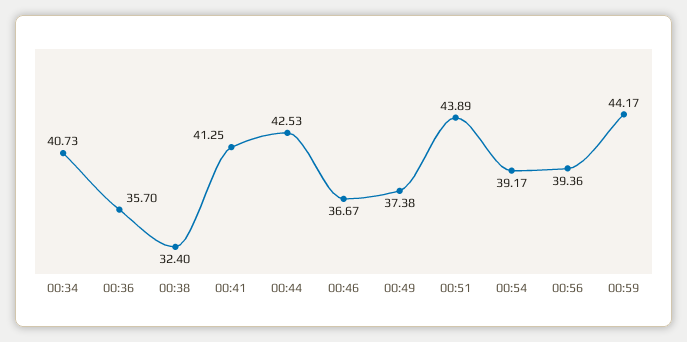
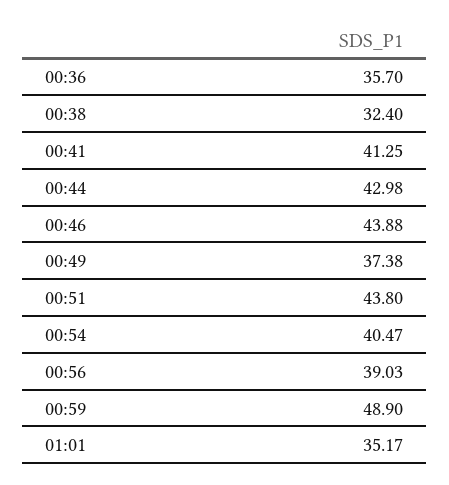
00:34: 40.73 -> none
00:44: 42.53 -> 42.98
00:46: 36.67 -> 43.88
00:51: 43.89 -> 43.8
00:54: 39.17 -> 40.47
00:56: 39.36 -> 39.03
00:59: 44.17 -> 48.9
01:01: none -> 35.17

